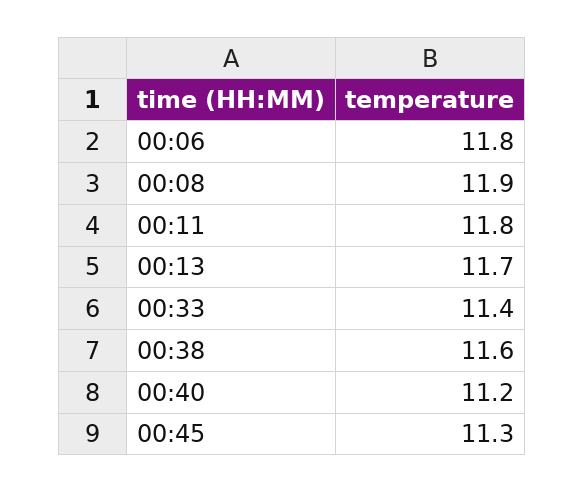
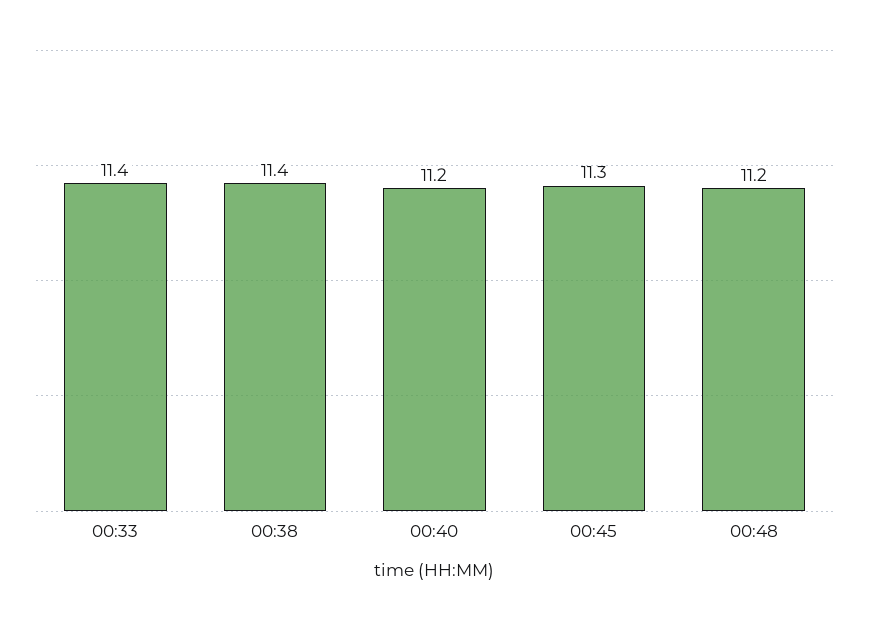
00:06: 11.8 -> none
00:08: 11.9 -> none
00:11: 11.8 -> none
00:13: 11.7 -> none
00:38: 11.6 -> 11.4
00:48: none -> 11.2

